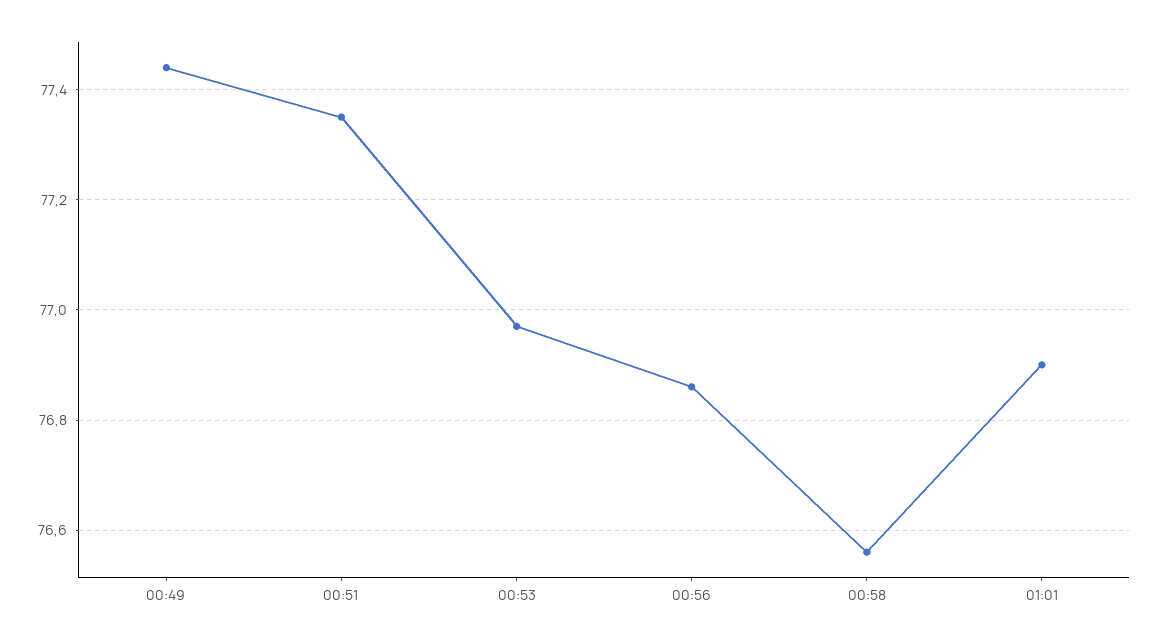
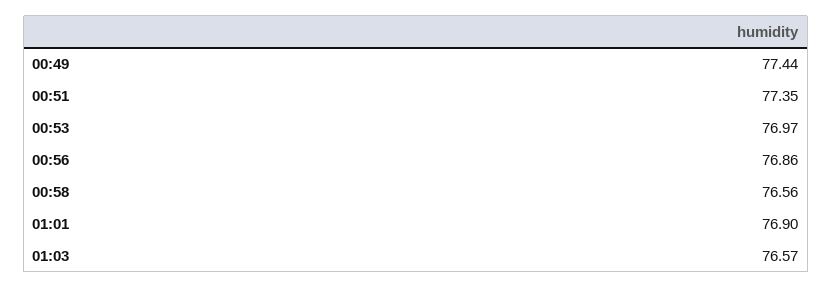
01:03: none -> 76.57

